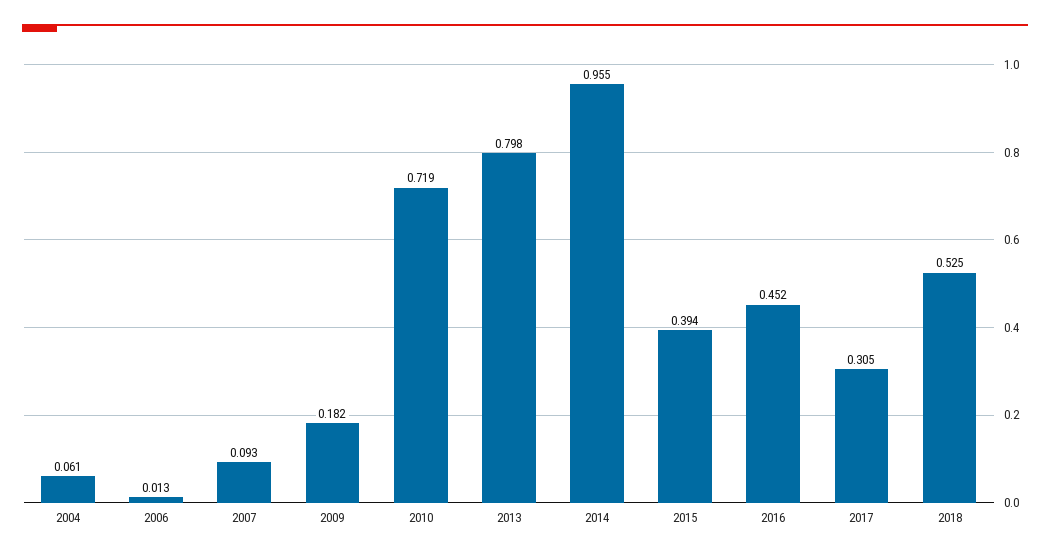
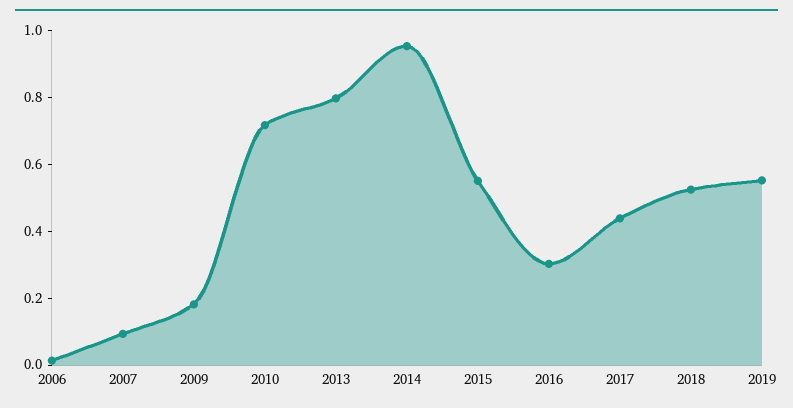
2004: 0.061 -> none
2015: 0.394 -> 0.55
2016: 0.452 -> 0.3
2017: 0.305 -> 0.45
2019: none -> 0.55

